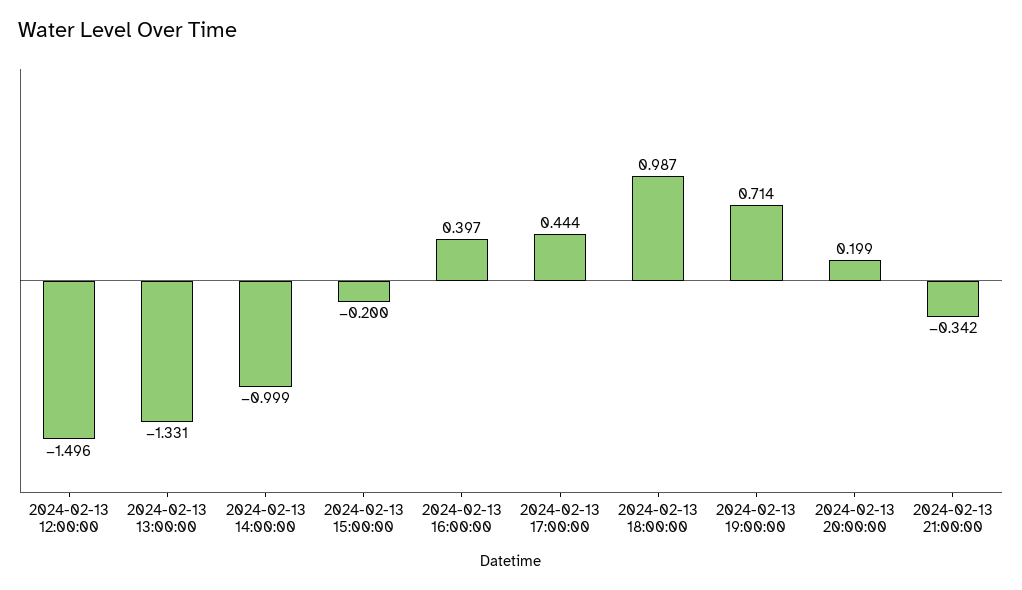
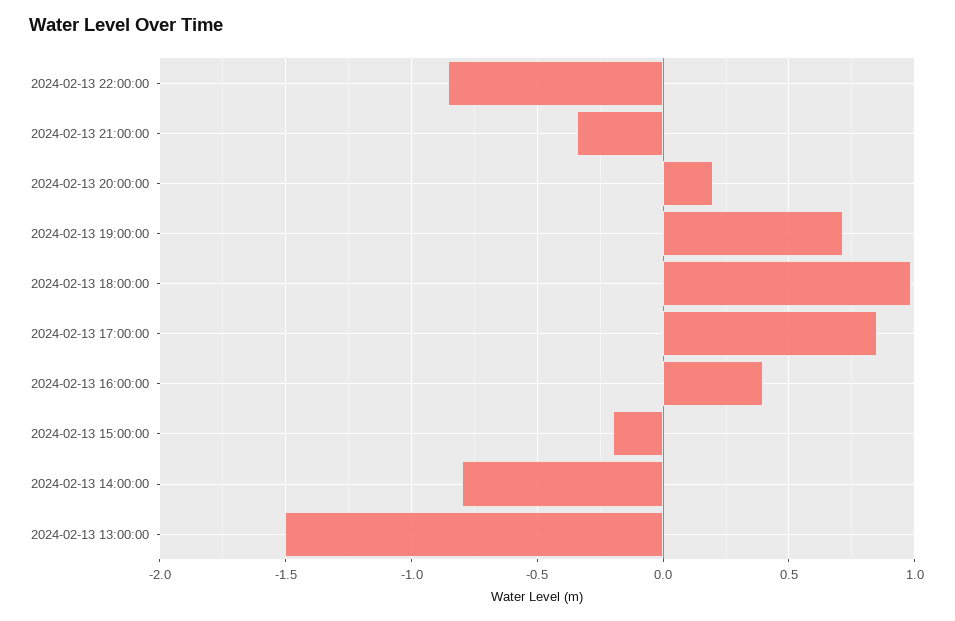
2024-02-13 12:00:00: -1.496 -> none
2024-02-13 13:00:00: -1.331 -> -1.5
2024-02-13 14:00:00: -0.999 -> -0.8
2024-02-13 17:00:00: 0.444 -> 0.85
2024-02-13 22:00:00: none -> -0.85

